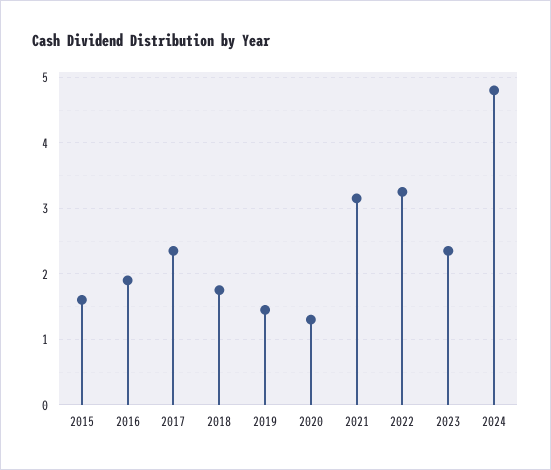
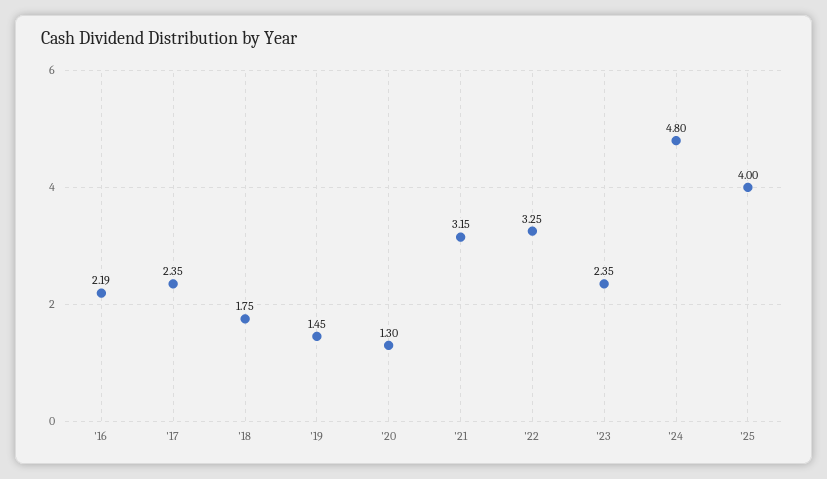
2015: 1.6 -> none
2016: 1.9 -> 2.19
'25: none -> 4

